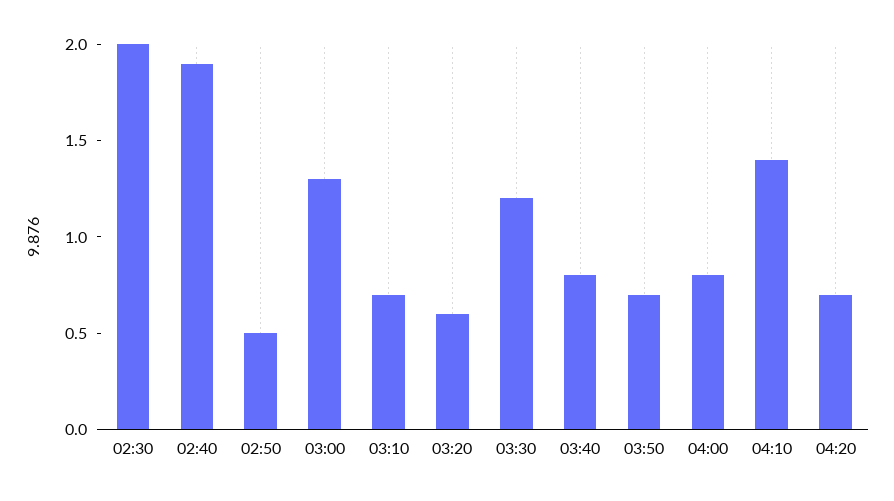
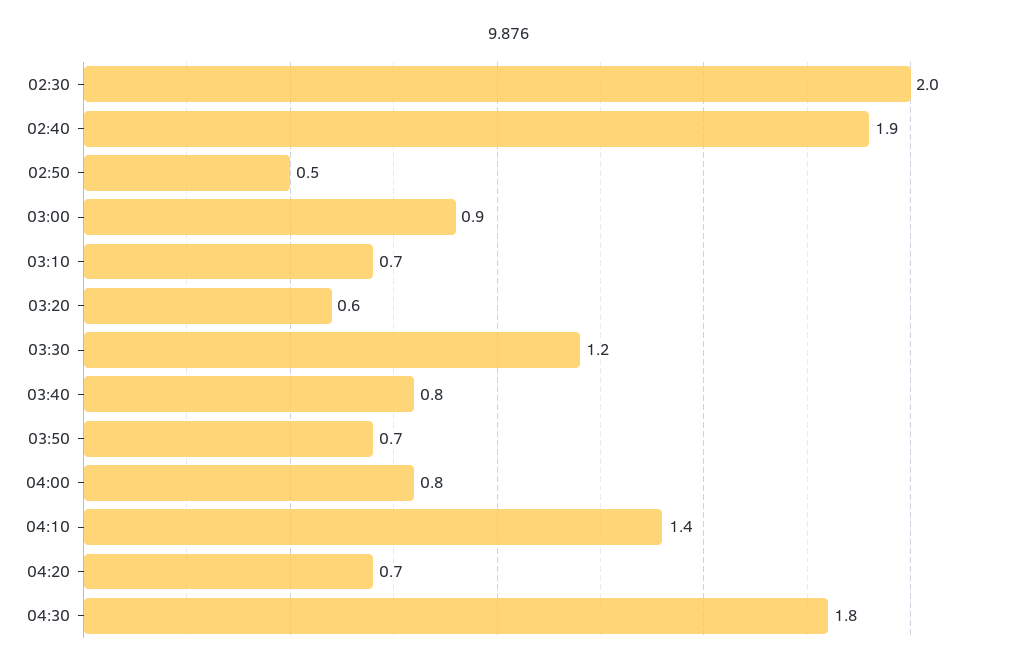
03:00: 1.3 -> 0.9
04:30: none -> 1.8

